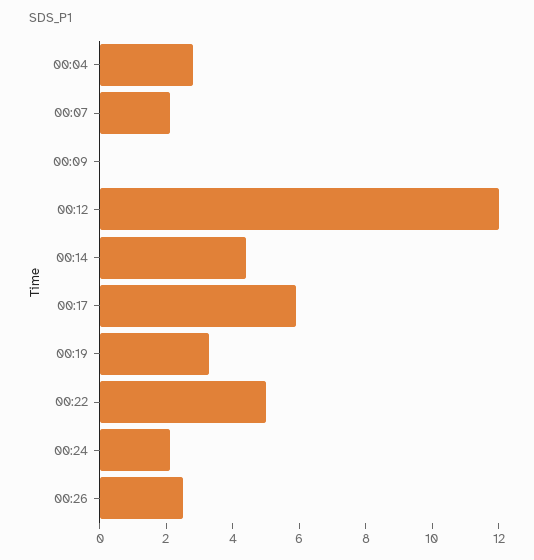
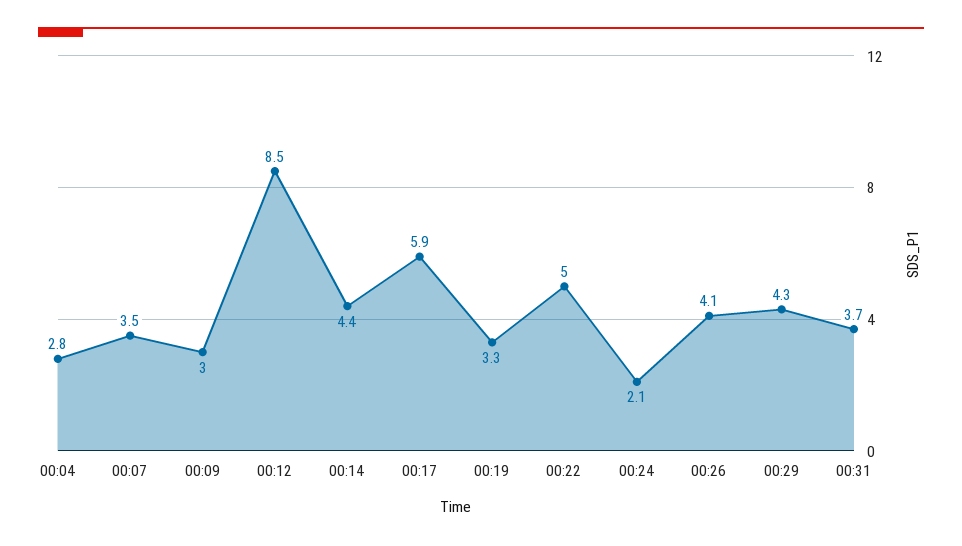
00:07: 2 -> 3.5
00:09: 0 -> 3
00:12: 12 -> 8.5
00:26: 2.5 -> 4.1
00:29: none -> 4.3
00:31: none -> 3.7

